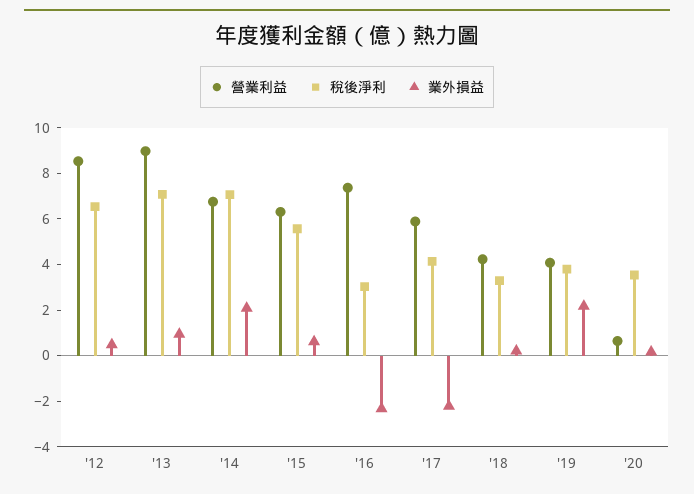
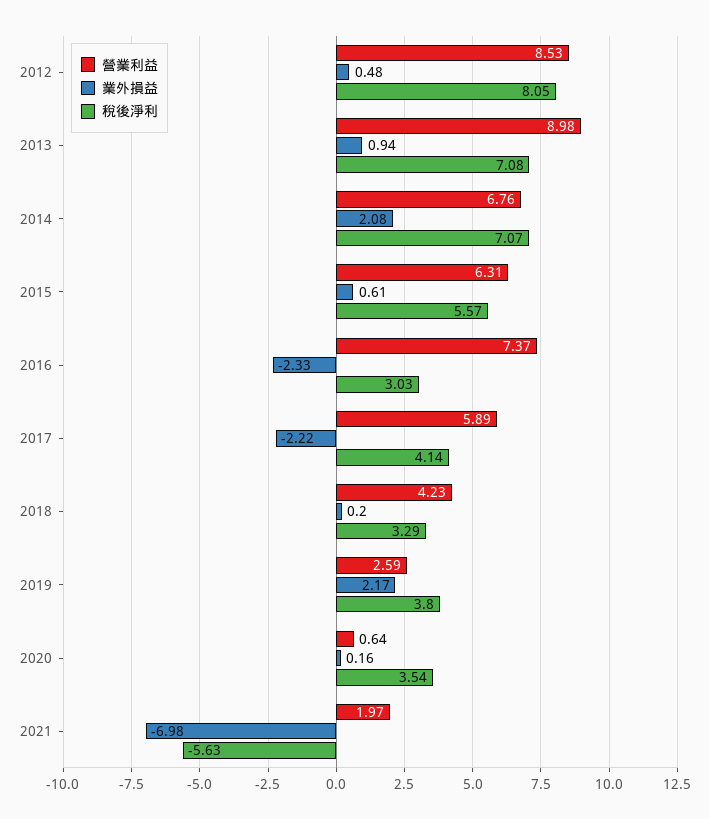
稅後淨利, '12: 6.5 -> 8.05
營業利益, '19: 4 -> 2.59
營業利益, 2021: none -> 1.97
業外損益, 2021: none -> -6.98
稅後淨利, 2021: none -> -5.63

